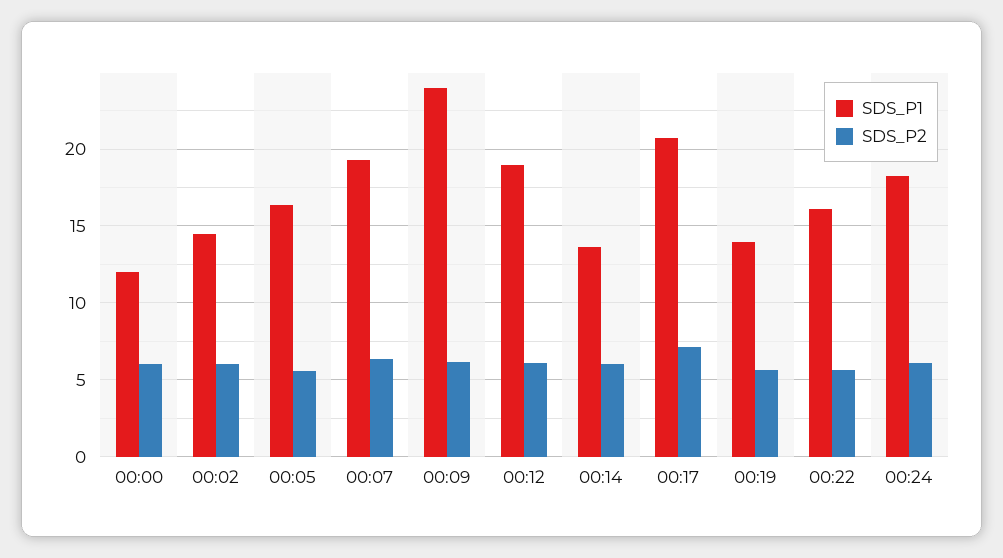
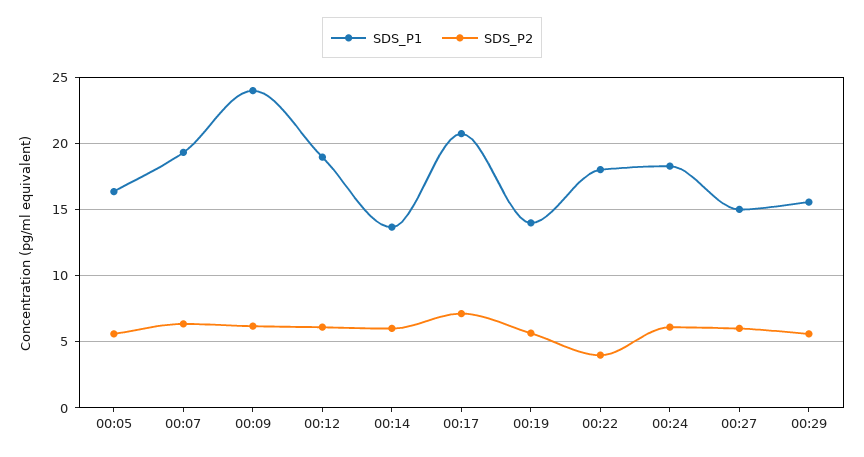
SDS_P1, 00:00: 12 -> none
SDS_P2, 00:00: 6 -> none
SDS_P1, 00:02: 14.5 -> none
SDS_P2, 00:02: 6 -> none
SDS_P1, 00:22: 16 -> 18
SDS_P2, 00:22: 5.5 -> 4
SDS_P1, 00:27: none -> 15
SDS_P2, 00:27: none -> 6
SDS_P1, 00:29: none -> 15.5
SDS_P2, 00:29: none -> 5.5

